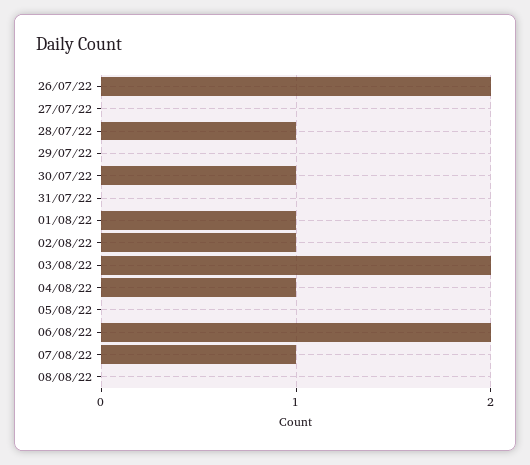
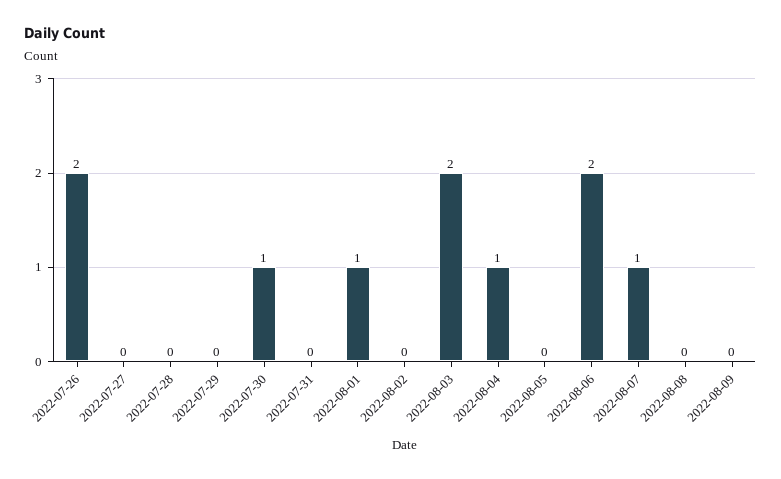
28/07/22: 1 -> 0
02/08/22: 1 -> 0
2022-08-09: none -> 0

